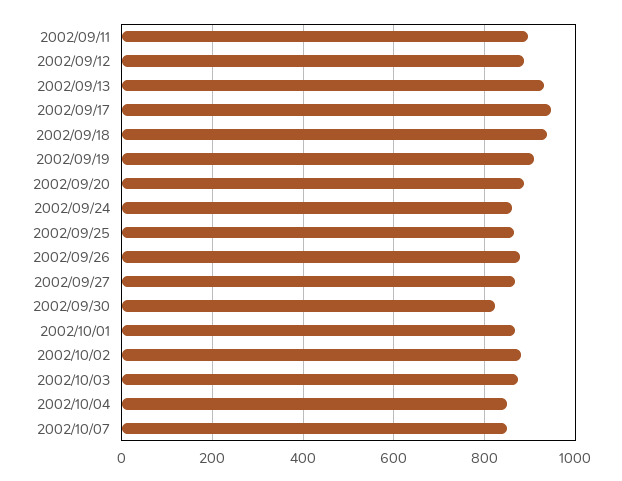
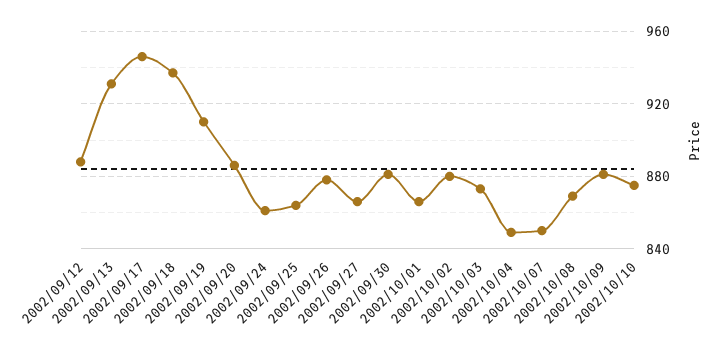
2002/09/11: 900 -> none
2002/09/30: 820 -> 880
2002/10/08: none -> 870
2002/10/09: none -> 880
2002/10/10: none -> 875

